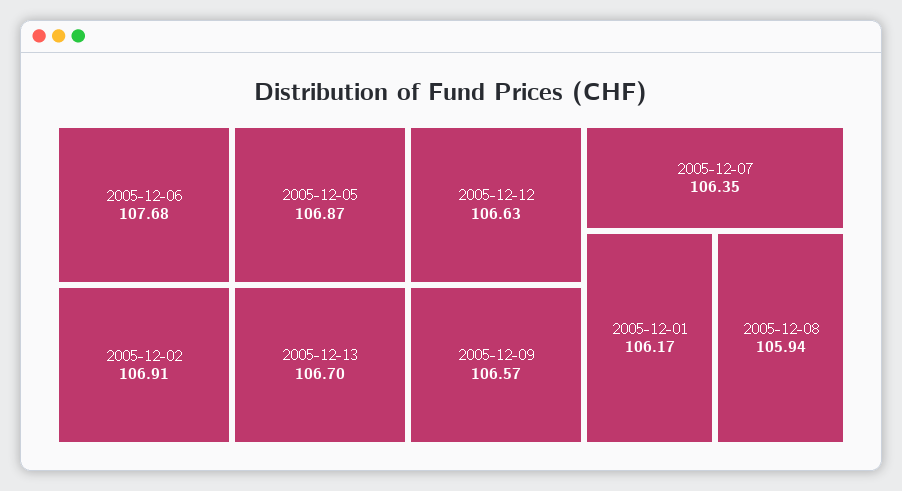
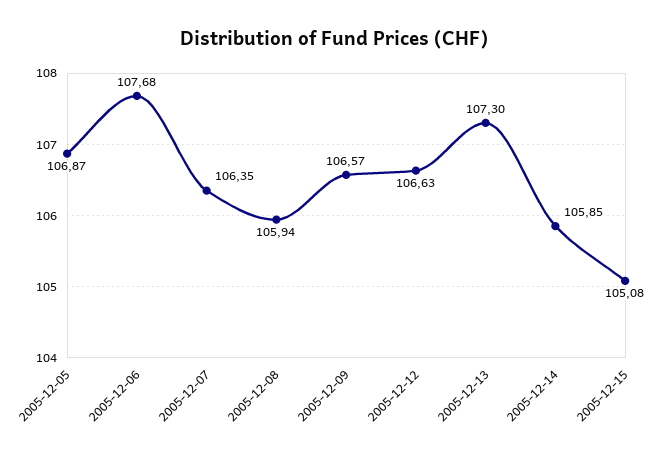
2005-12-02: 106.91 -> none
2005-12-13: 106.7 -> 107.3
2005-12-01: 106.17 -> none
2005-12-14: none -> 105.85
2005-12-15: none -> 105.08

